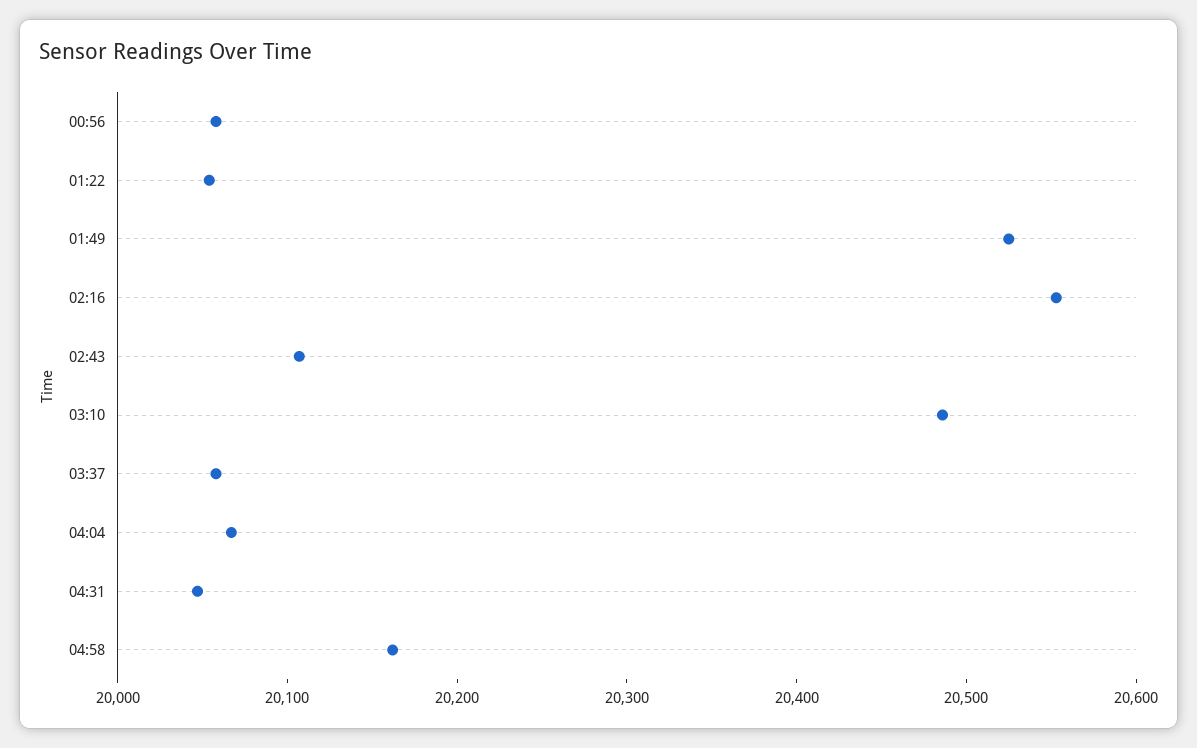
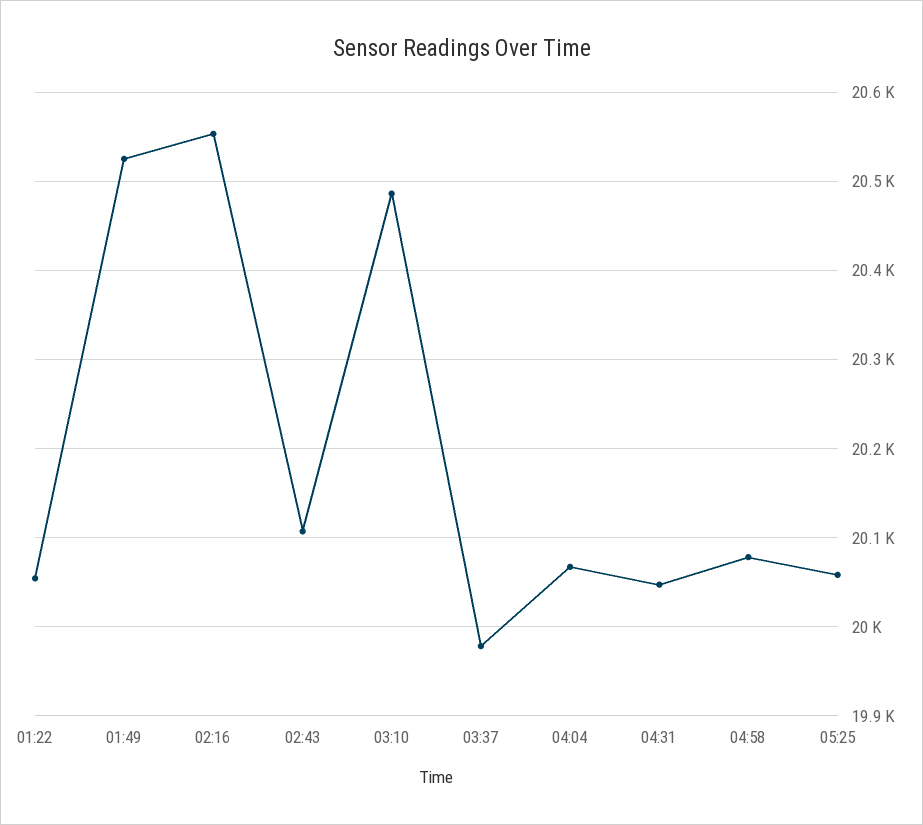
00:56: 20060 -> none
03:37: 20060 -> 19980
04:58: 20160 -> 20080
05:25: none -> 20060

